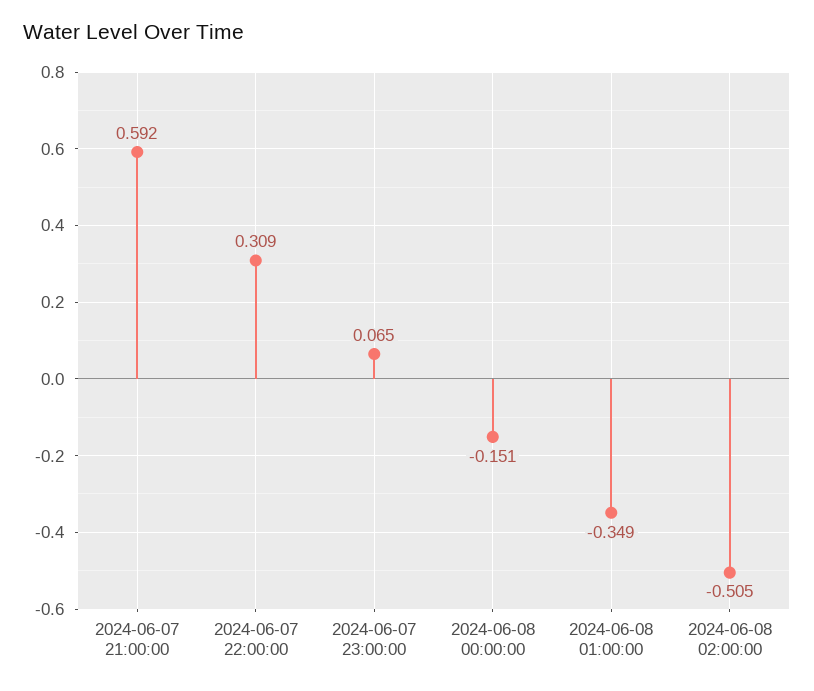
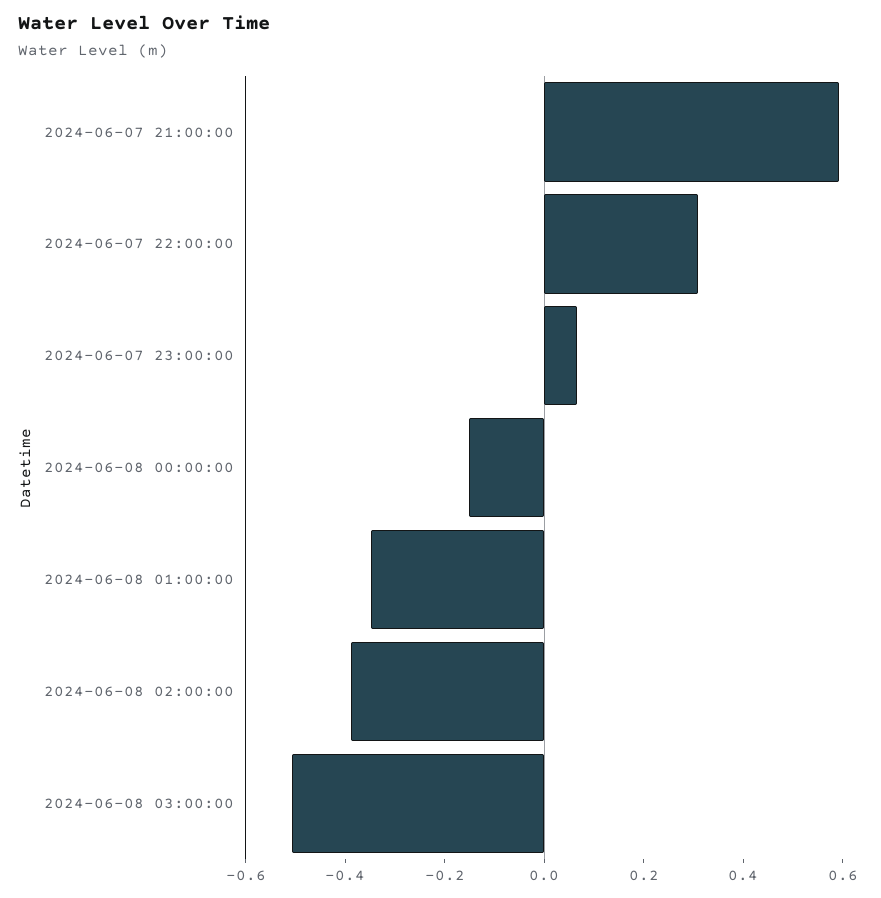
2024-06-08 02:00:00: -0.505 -> -0.4
2024-06-08 03:00:00: none -> -0.5

